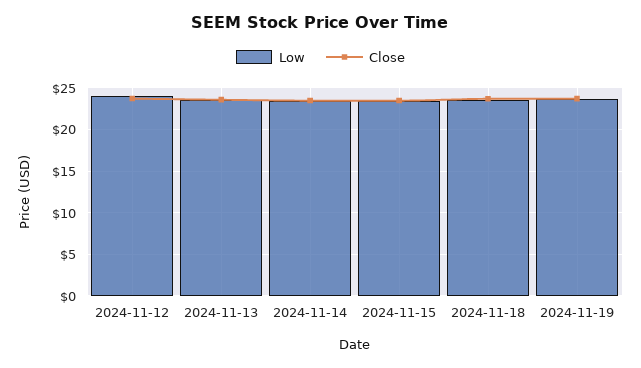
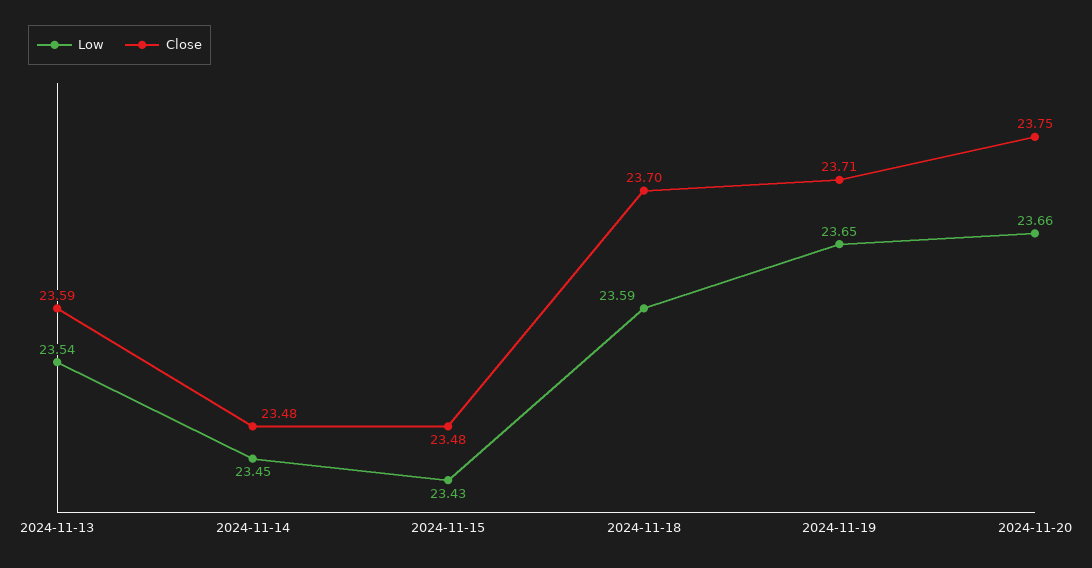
Low, 2024-11-12: 24 -> none
Close, 2024-11-12: 24 -> none
Low, 2024-11-20: none -> 23.66
Close, 2024-11-20: none -> 23.75

